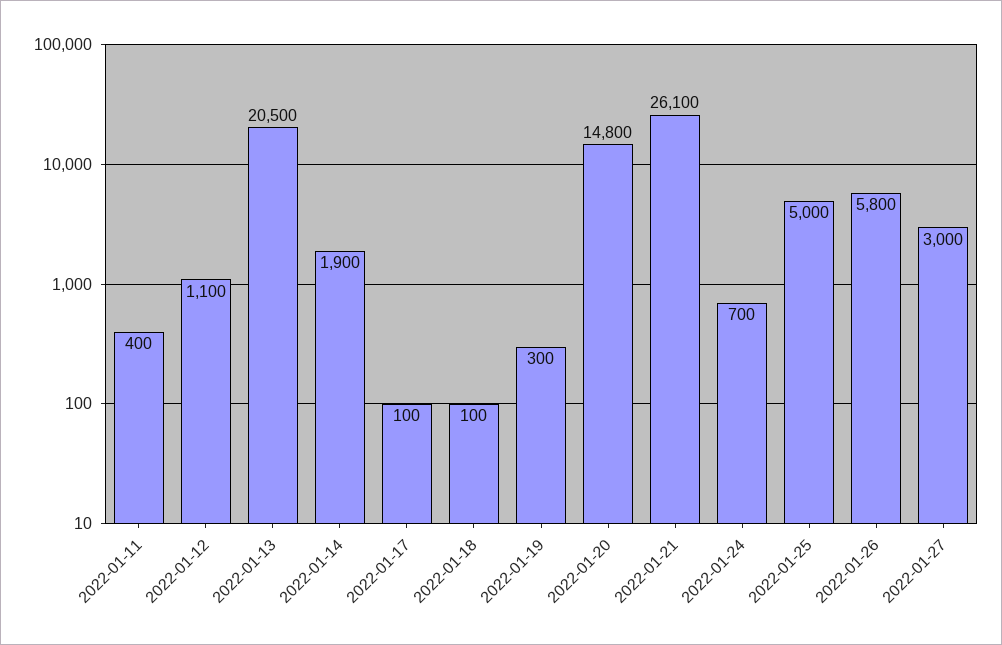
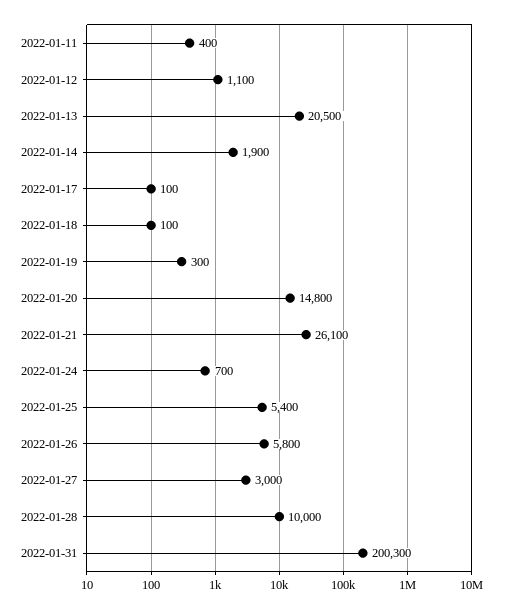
2022-01-25: 5000 -> 5400
2022-01-28: none -> 10000
2022-01-31: none -> 200300

